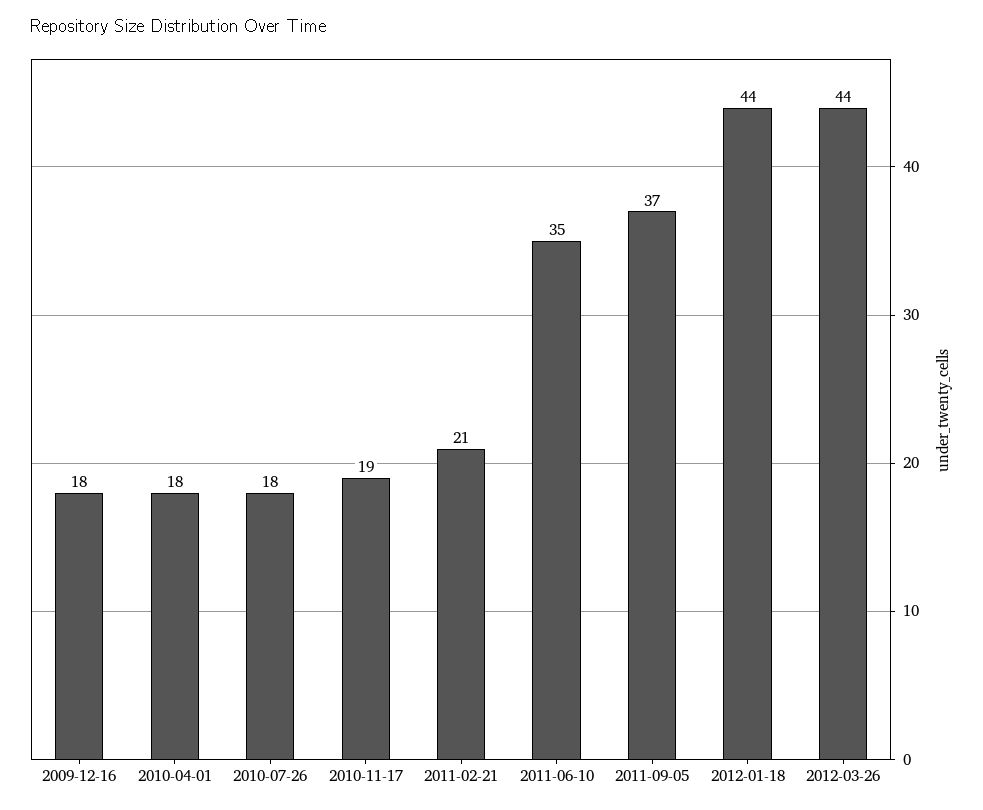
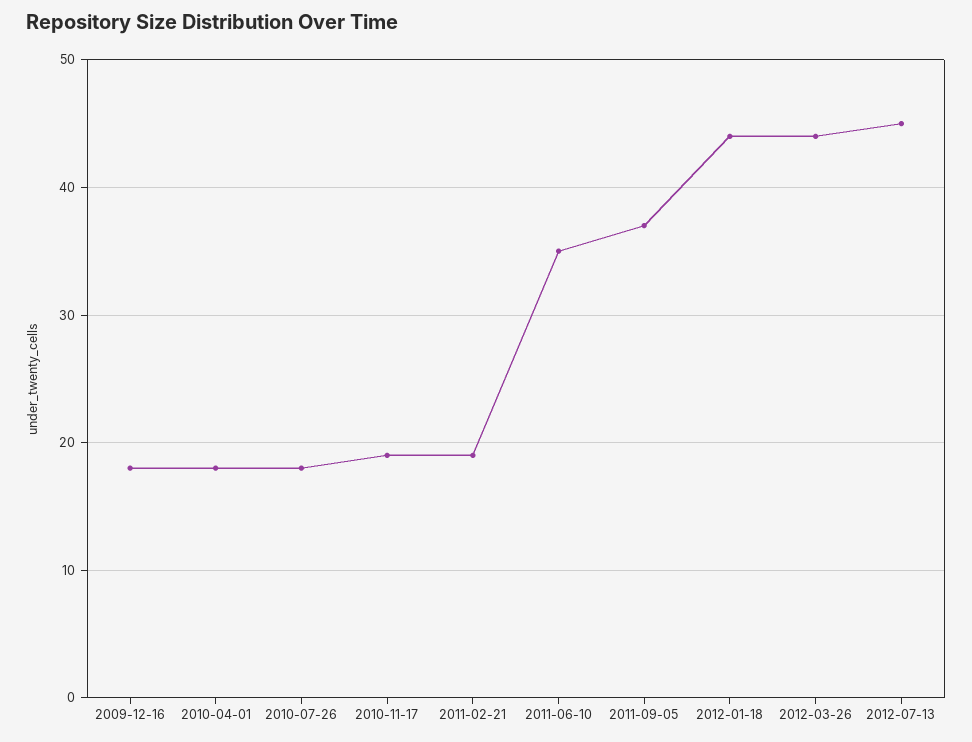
2011-02-21: 21 -> 19
2012-07-13: none -> 45

